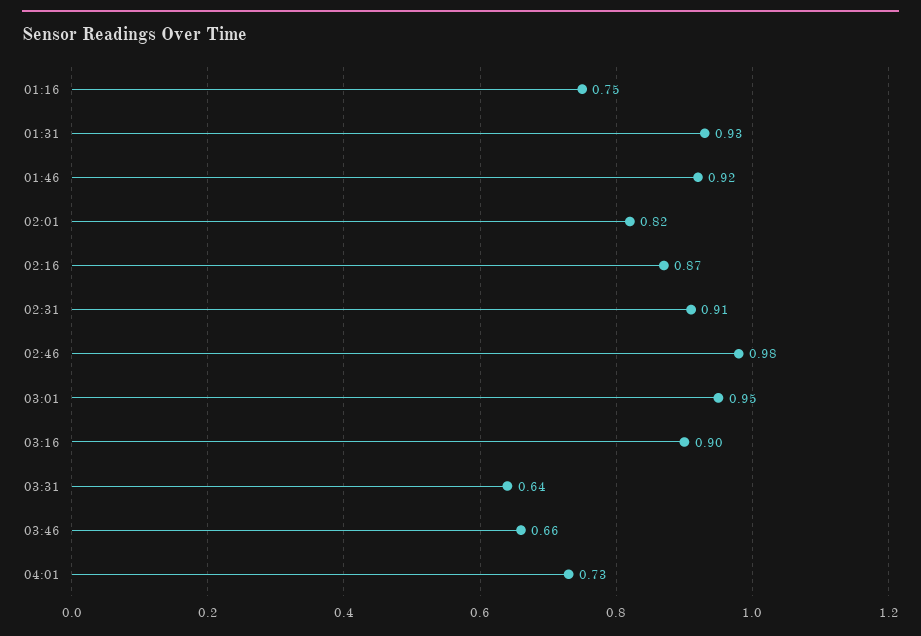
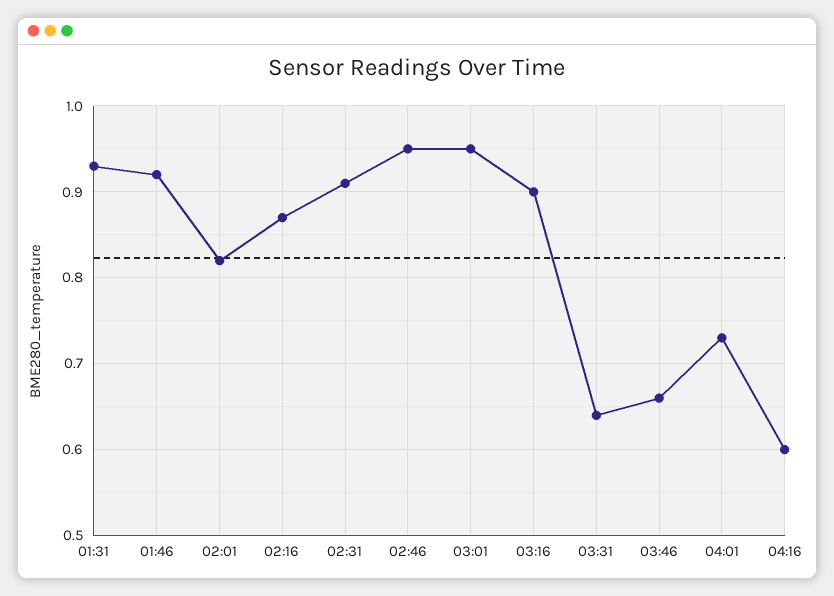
01:16: 0.75 -> none
02:46: 0.98 -> 0.95
04:16: none -> 0.6

